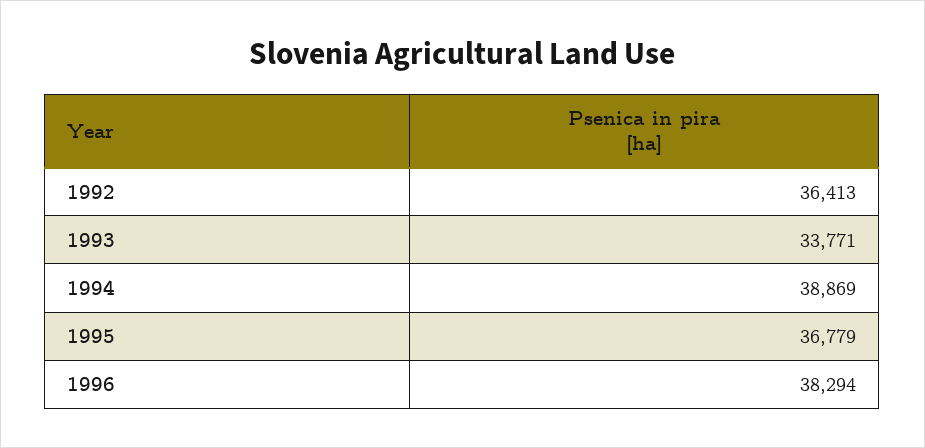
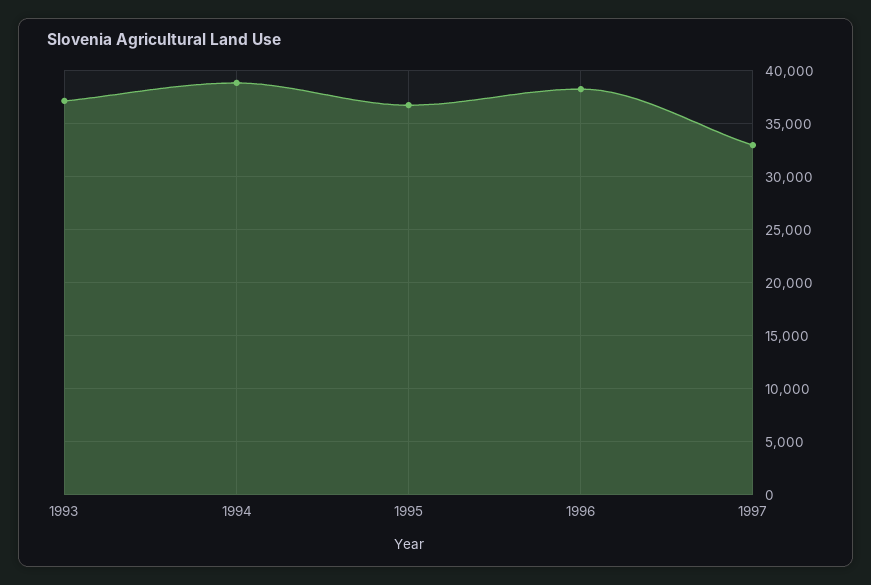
1992: 36413 -> none
1993: 33771 -> 37000
1997: none -> 33000

